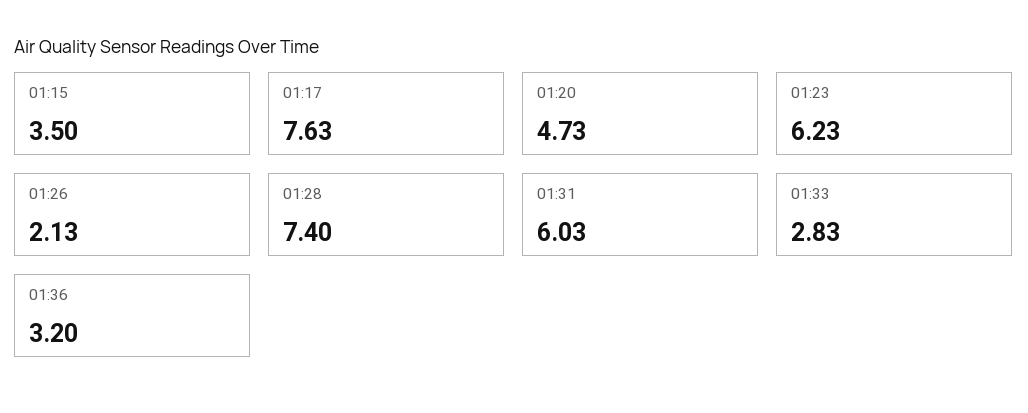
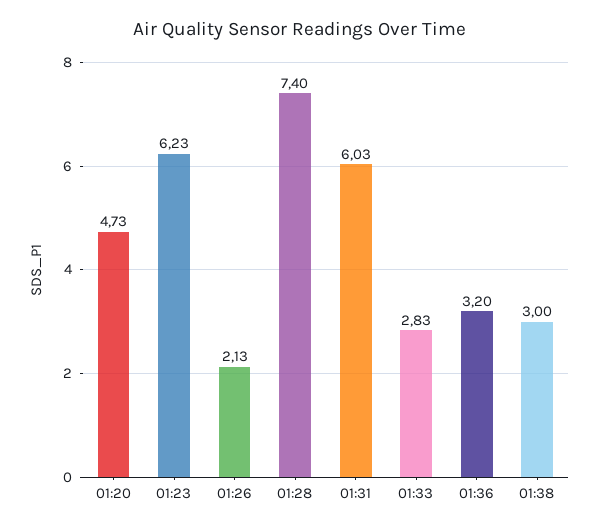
01:15: 3.5 -> none
01:17: 7.63 -> none
01:38: none -> 3

